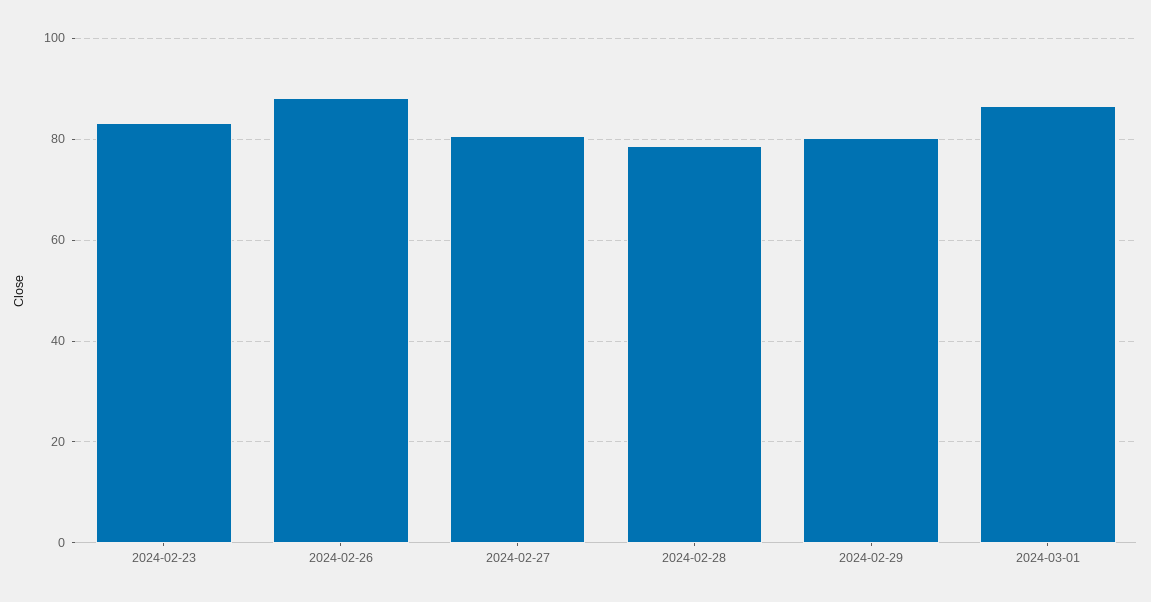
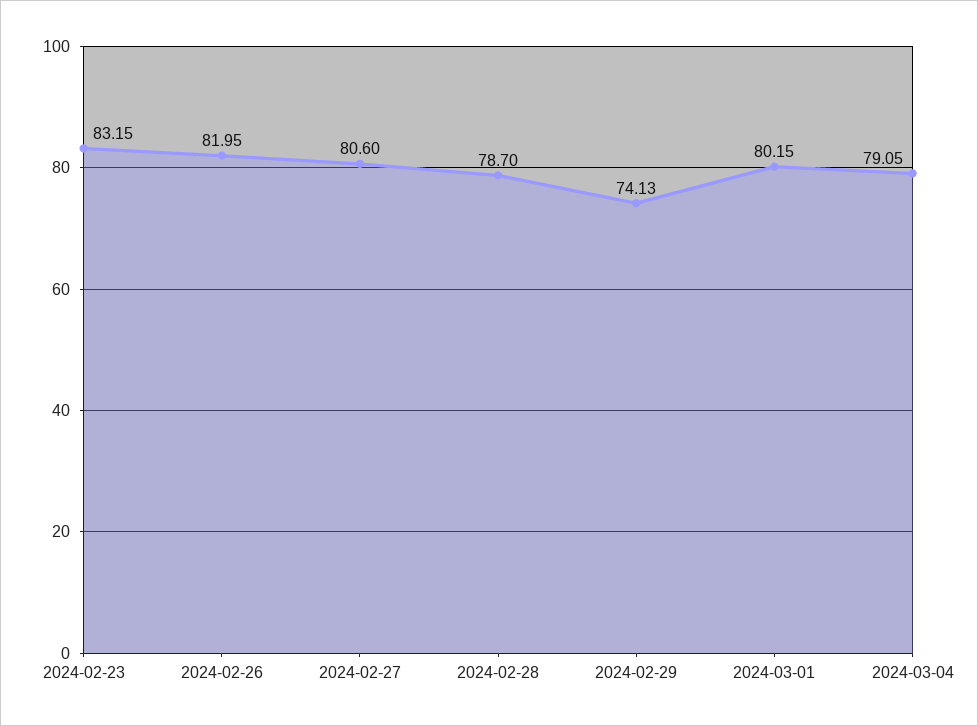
2024-02-26: 88 -> 81.95
2024-02-29: 80 -> 74.13
2024-03-01: 86 -> 80.15
2024-03-04: none -> 79.05

